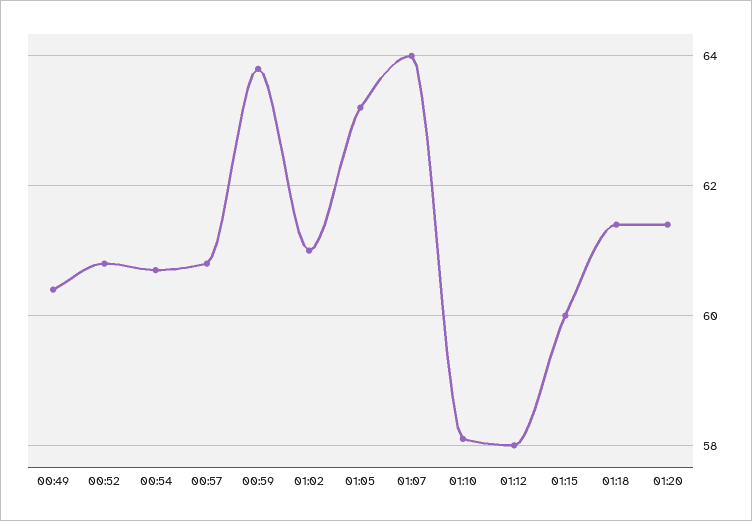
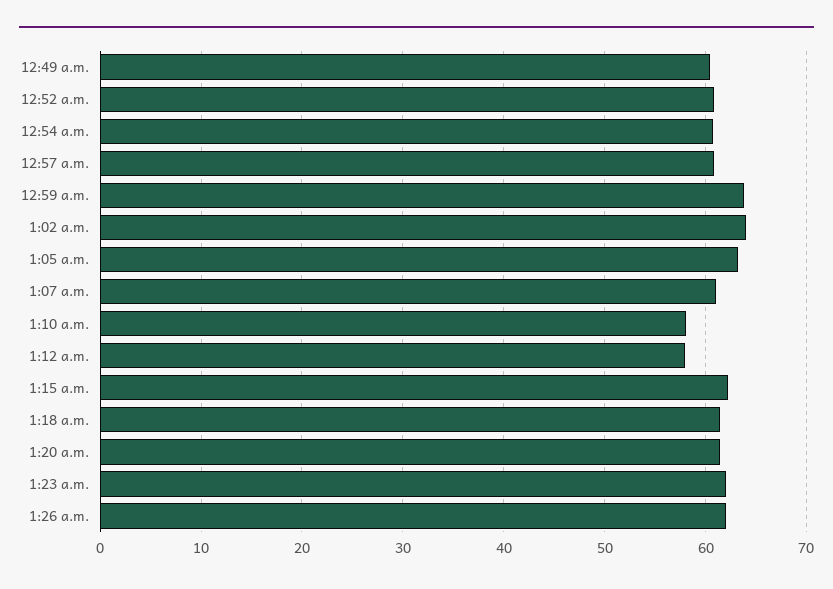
01:02: 61 -> 64
01:07: 64 -> 61
01:15: 60 -> 62
1:23 a.m.: none -> 62
1:26 a.m.: none -> 62

